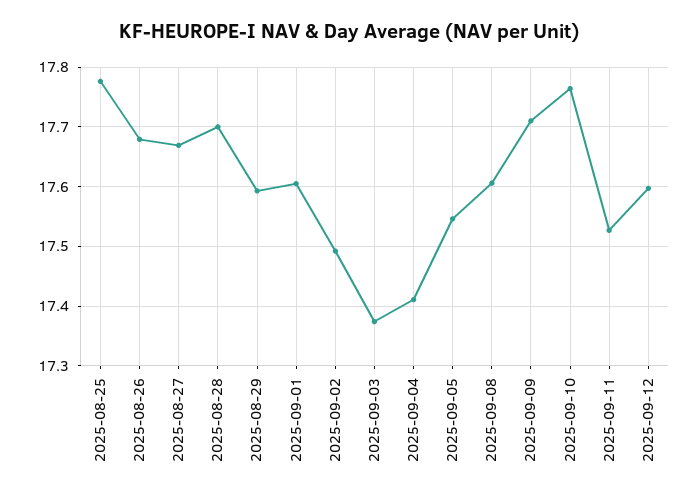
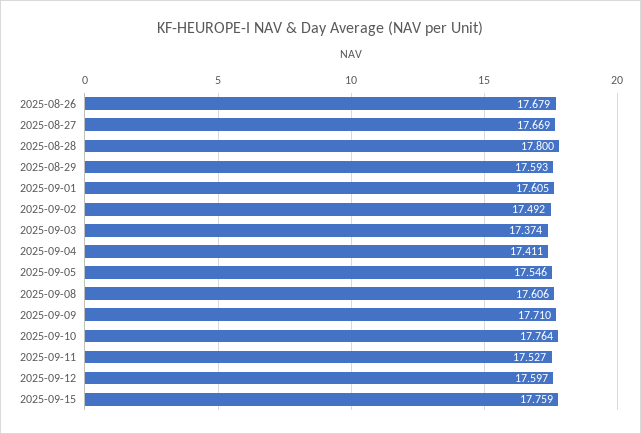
2025-08-25: 17.78 -> none
2025-08-28: 17.7 -> 17.8
2025-09-15: none -> 17.759

